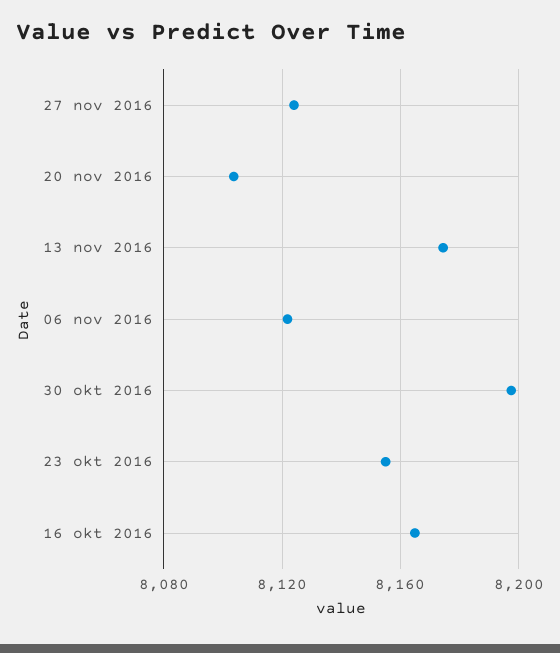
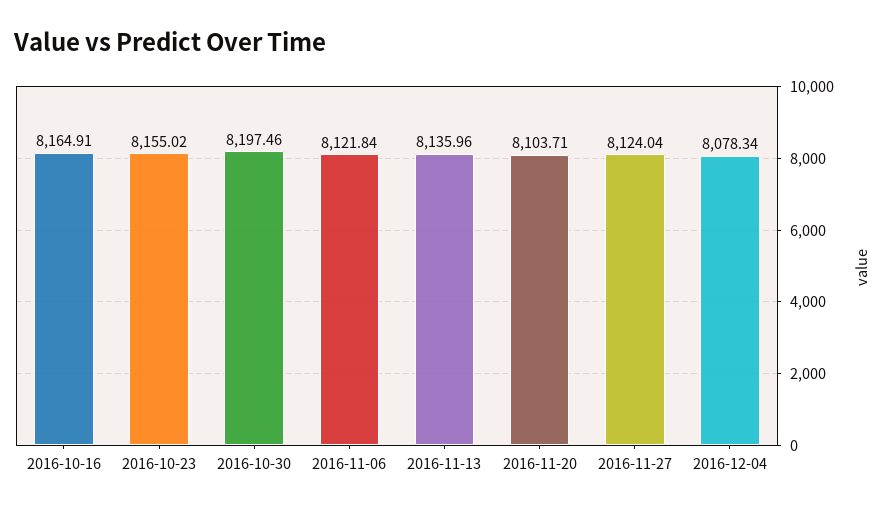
13 nov 2016: 8175 -> 8135.96
2016-12-04: none -> 8078.34

